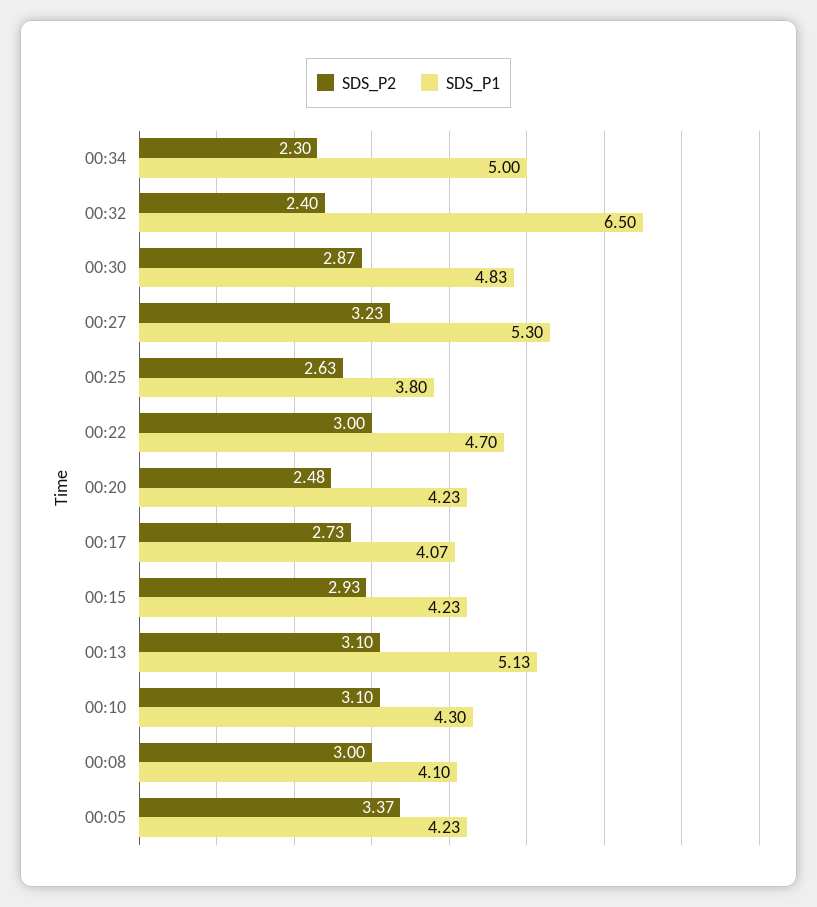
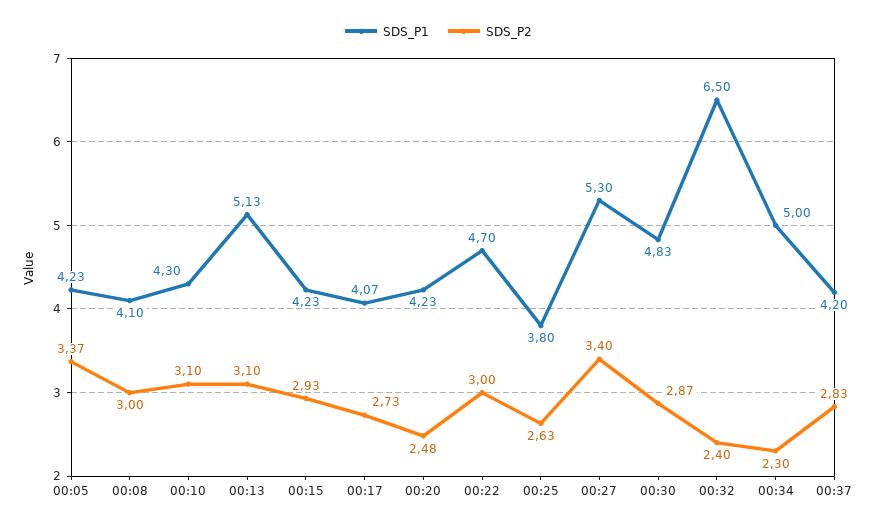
SDS_P2, 00:27: 3.23 -> 3.4
SDS_P1, 00:37: none -> 4.2
SDS_P2, 00:37: none -> 2.83

